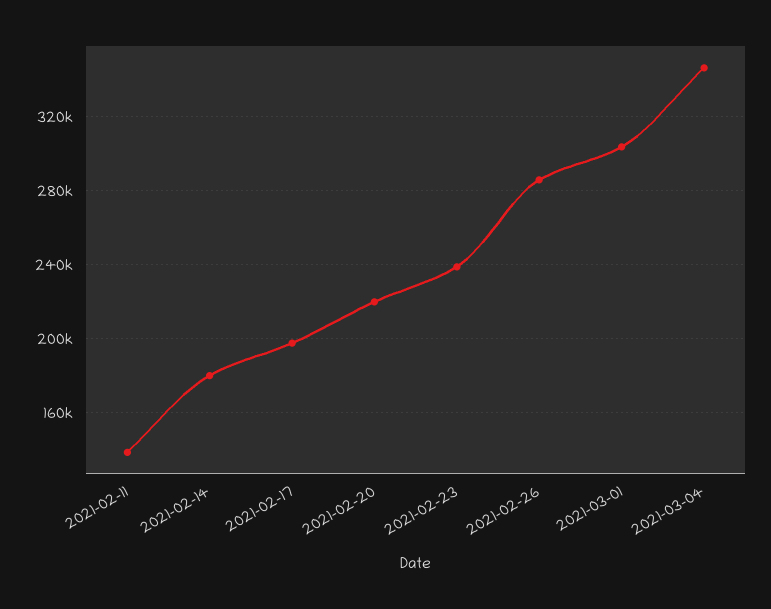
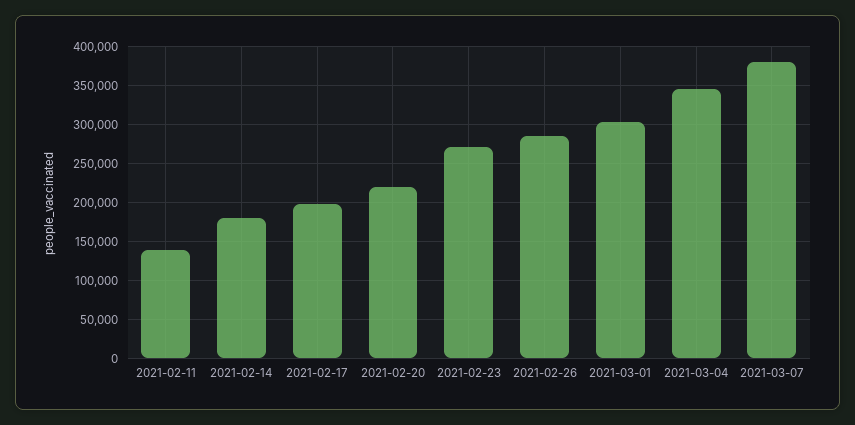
2021-02-23: 240000 -> 270000
2021-03-07: none -> 380000

